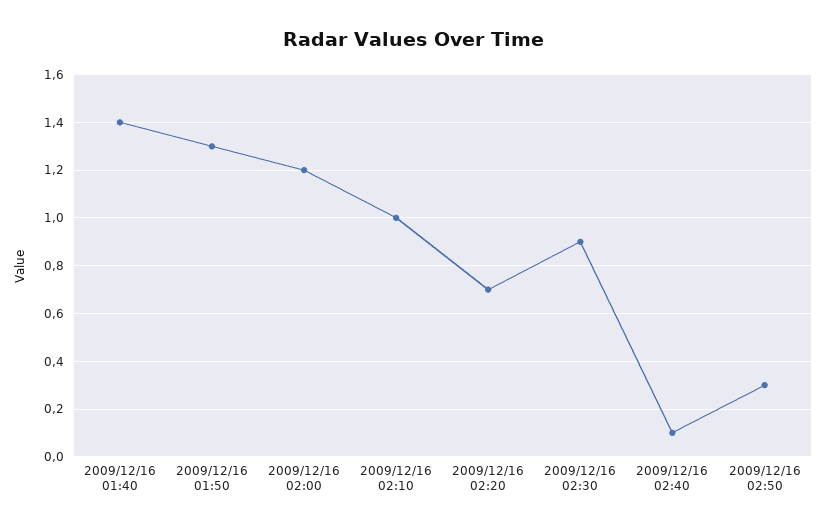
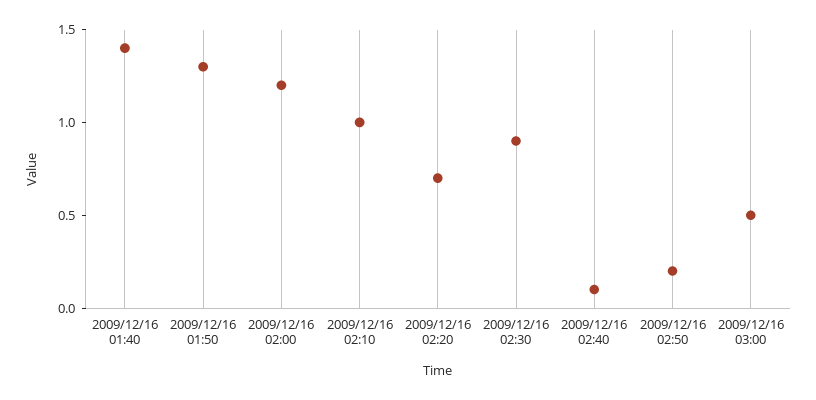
2009/12/16 02:50: 0.3 -> 0.2
2009/12/16 03:00: none -> 0.5

